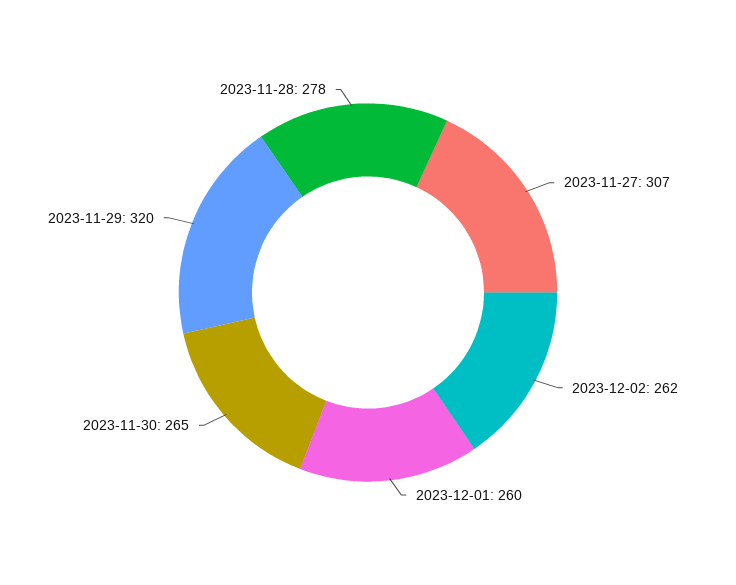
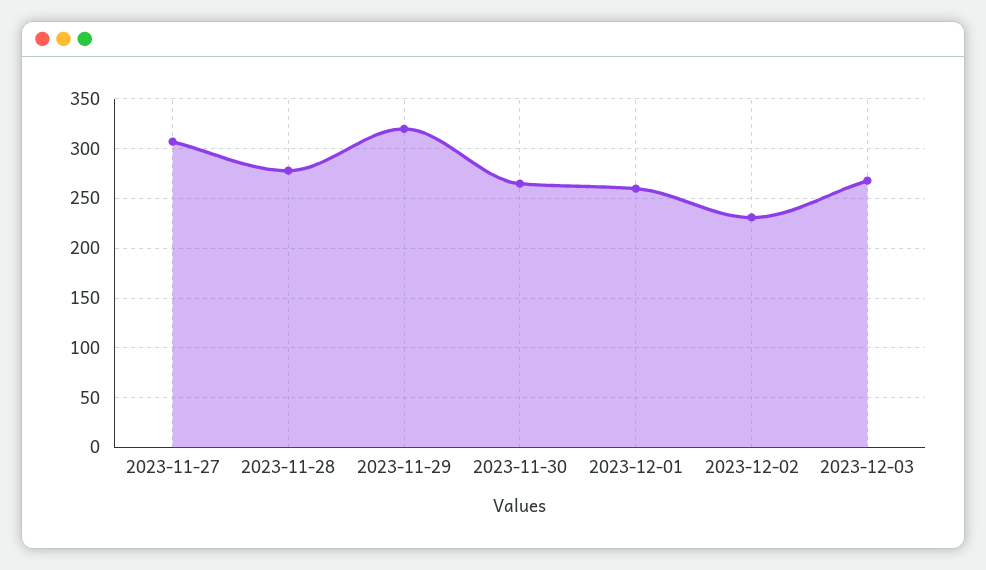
2023-12-02: 262 -> 230
2023-12-03: none -> 270

